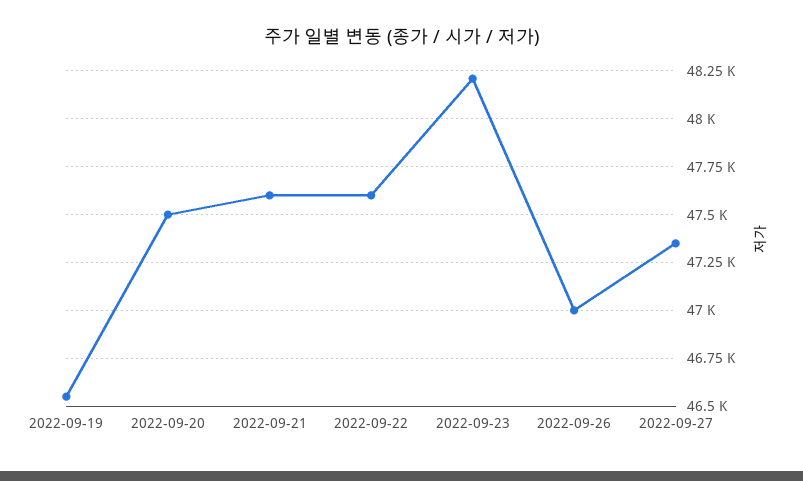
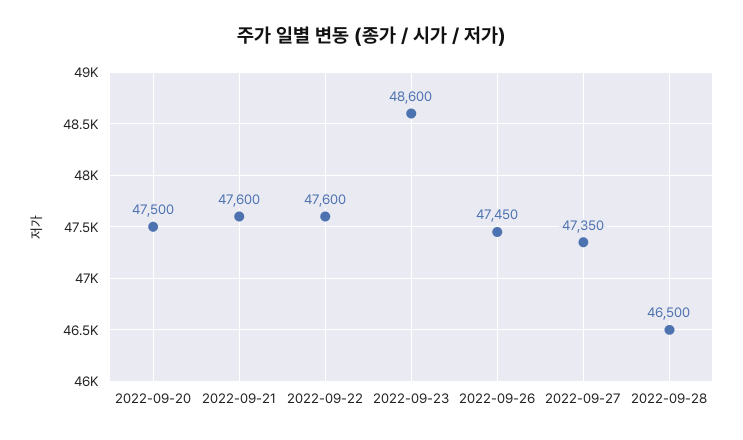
2022-09-19: 46550 -> none
2022-09-23: 48200 -> 48600
2022-09-26: 47000 -> 47450
2022-09-28: none -> 46500

